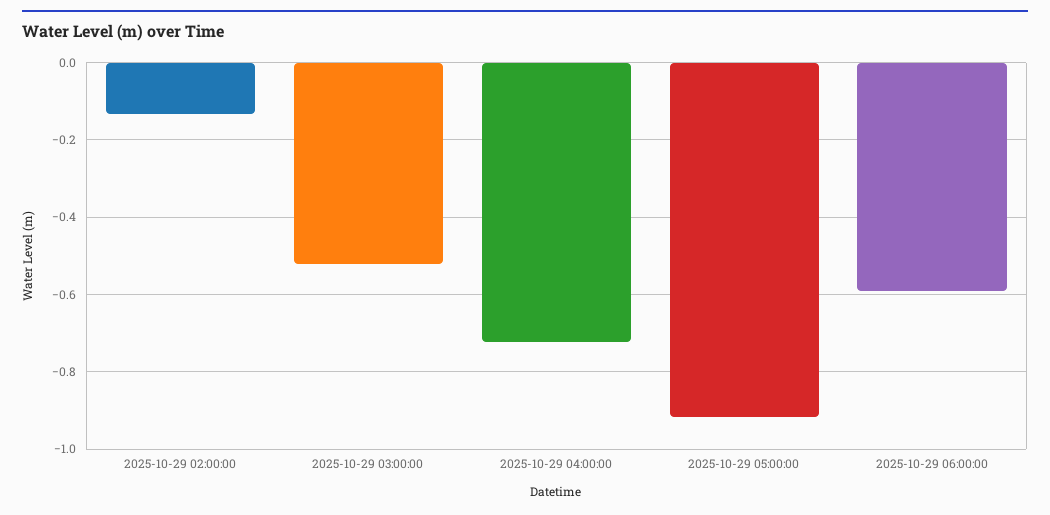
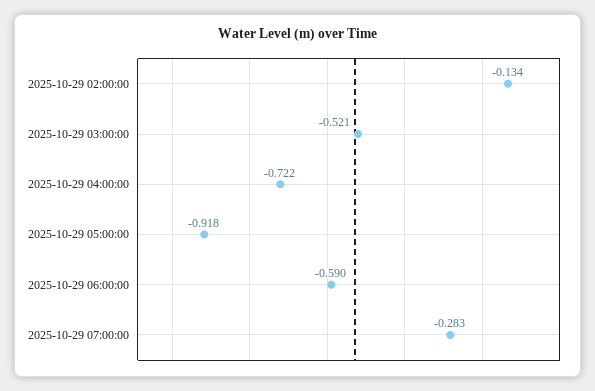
2025-10-29 07:00:00: none -> -0.283

